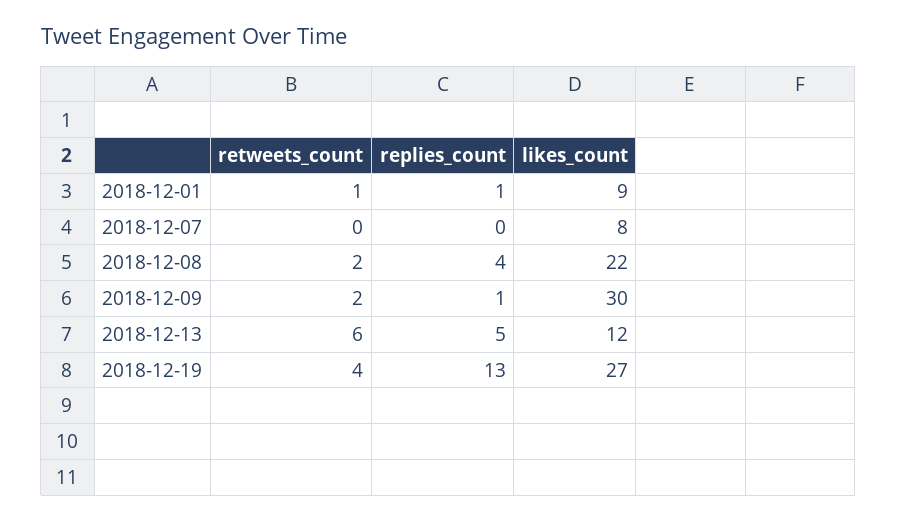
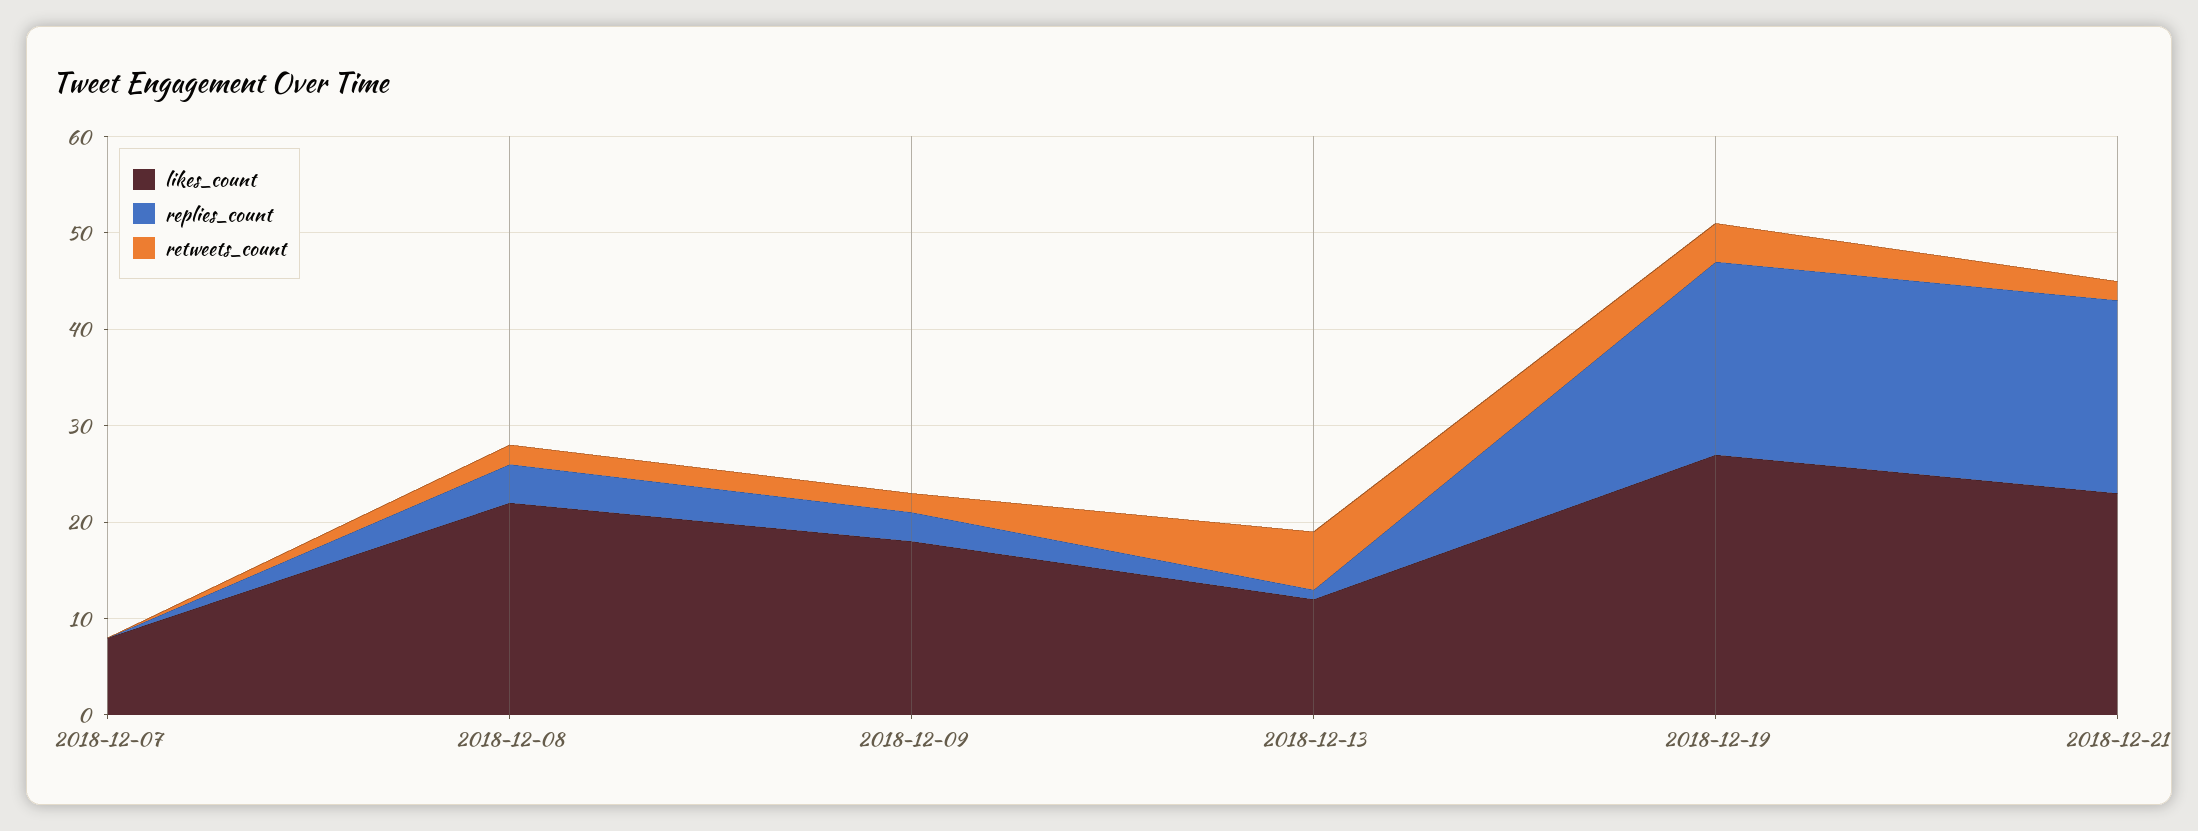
retweets_count, 2018-12-01: 1 -> none
replies_count, 2018-12-01: 1 -> none
likes_count, 2018-12-01: 9 -> none
replies_count, 2018-12-09: 1 -> 3
likes_count, 2018-12-09: 30 -> 18
replies_count, 2018-12-13: 5 -> 1
replies_count, 2018-12-19: 13 -> 20
likes_count, 2018-12-21: none -> 23
replies_count, 2018-12-21: none -> 20
retweets_count, 2018-12-21: none -> 2

